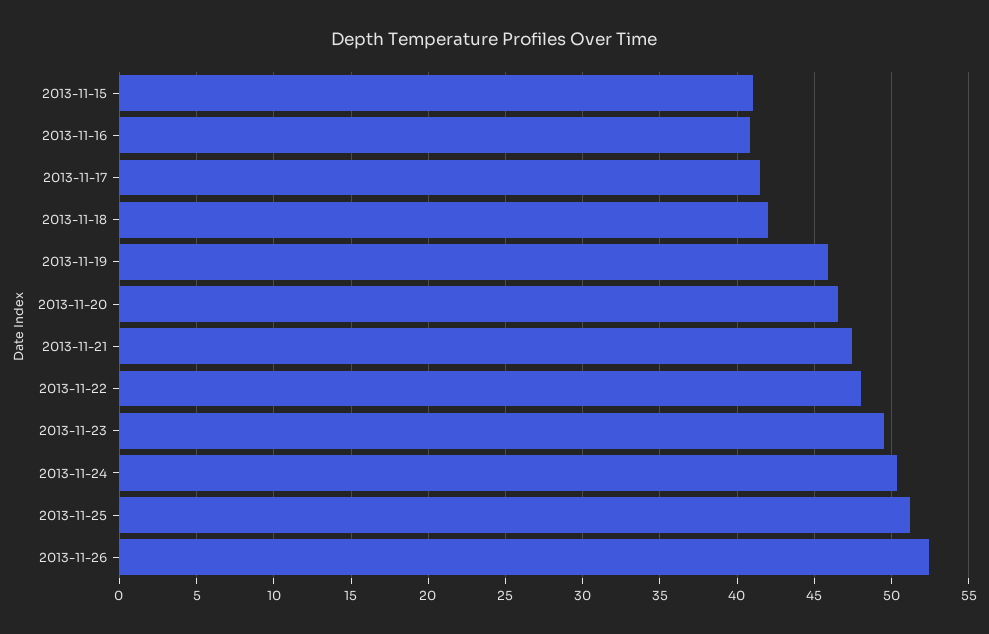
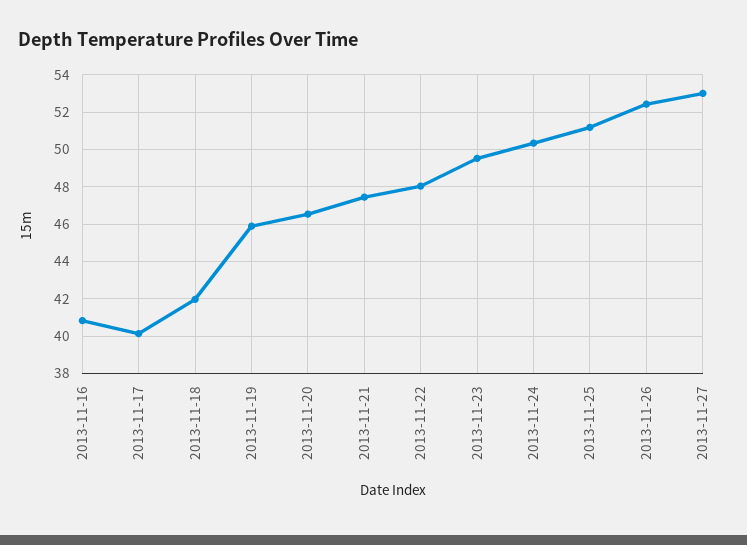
2013-11-15: 41 -> none
2013-11-17: 41.5 -> 40
2013-11-27: none -> 53

